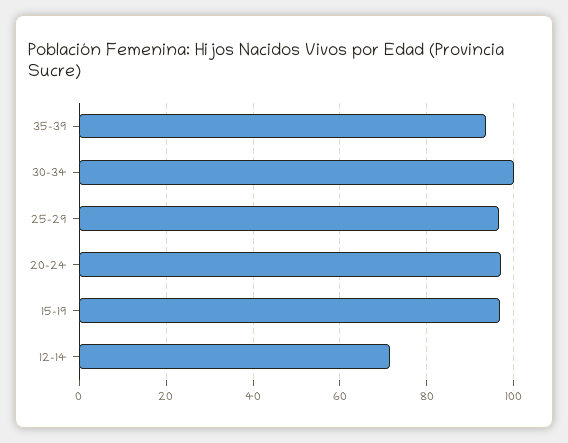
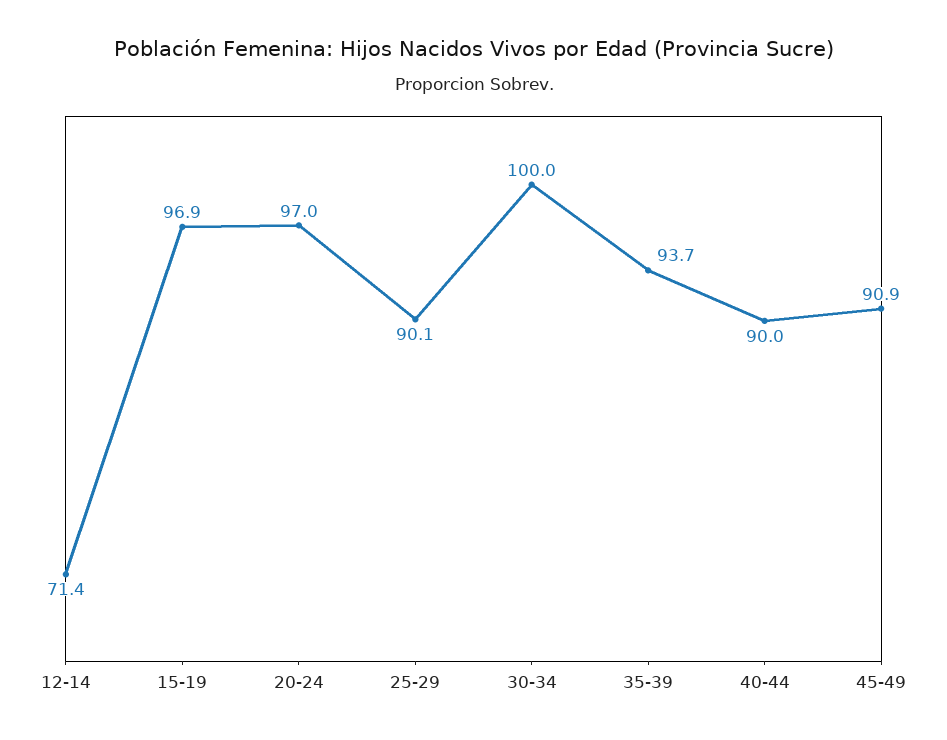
25-29: 96 -> 90.1
40-44: none -> 90
45-49: none -> 90.9

